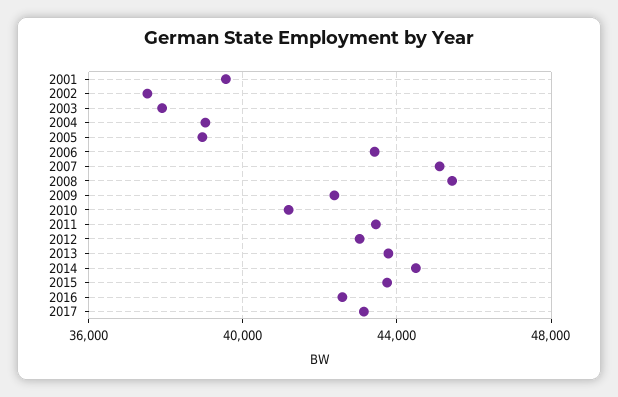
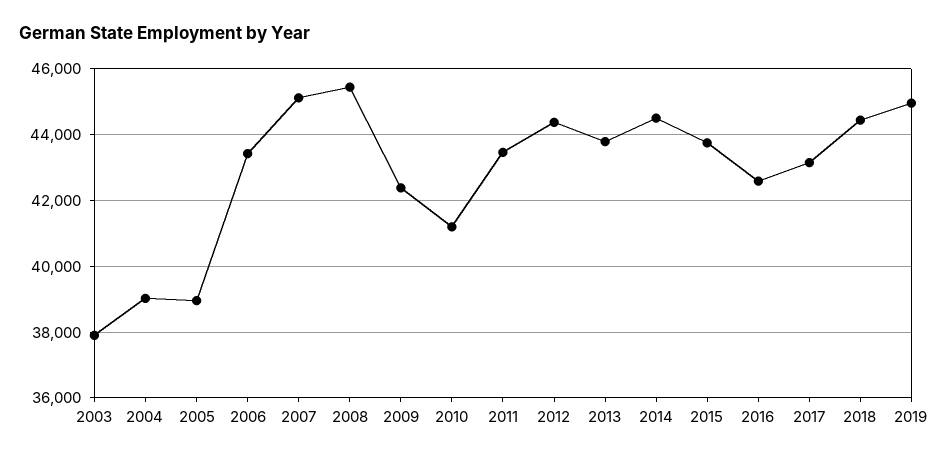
2001: 39500 -> none
2002: 37500 -> none
2012: 43000 -> 44400
2018: none -> 44400
2019: none -> 45000

